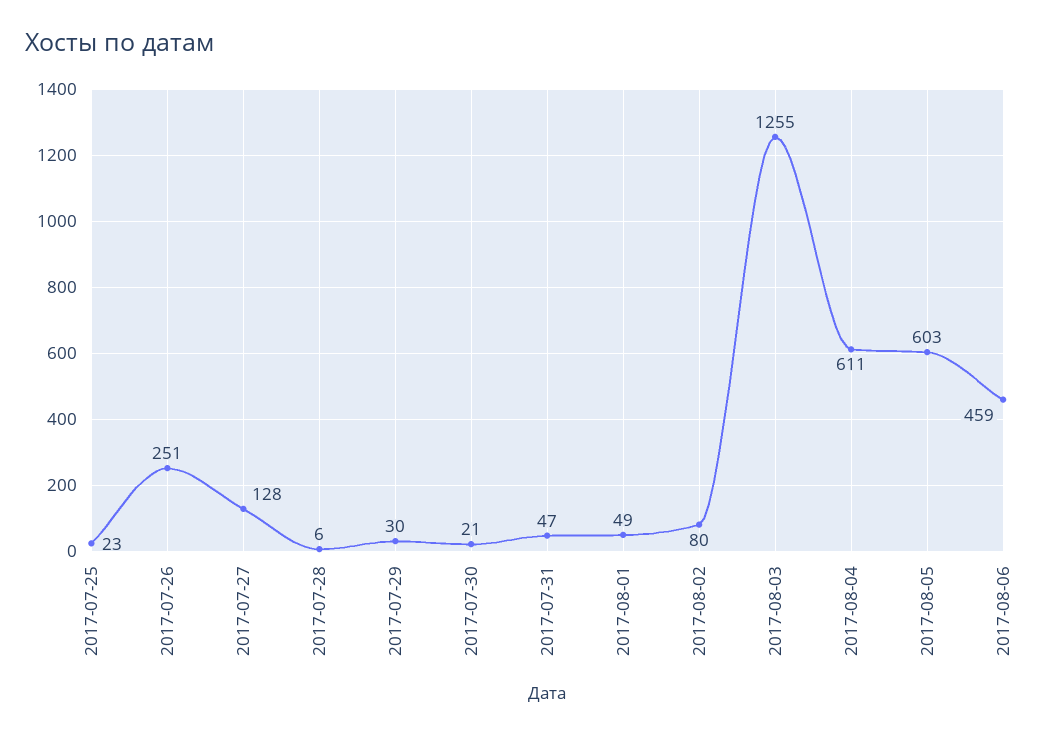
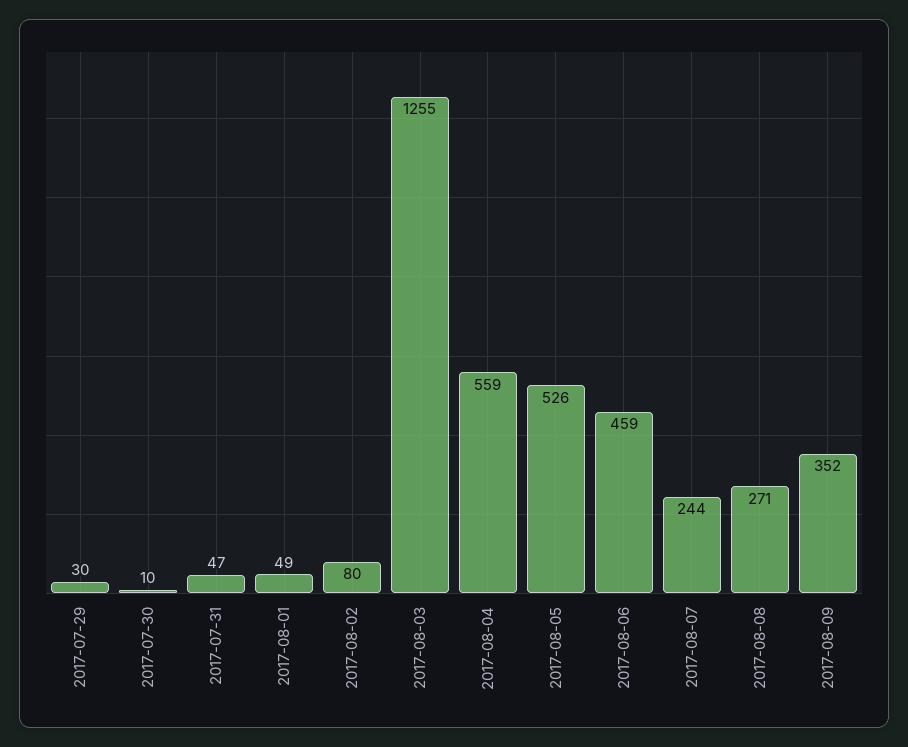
2017-07-25: 23 -> none
2017-07-26: 251 -> none
2017-07-27: 128 -> none
2017-07-28: 6 -> none
2017-07-30: 21 -> 10
2017-08-04: 611 -> 559
2017-08-05: 603 -> 526
2017-08-07: none -> 244
2017-08-08: none -> 271
2017-08-09: none -> 352

